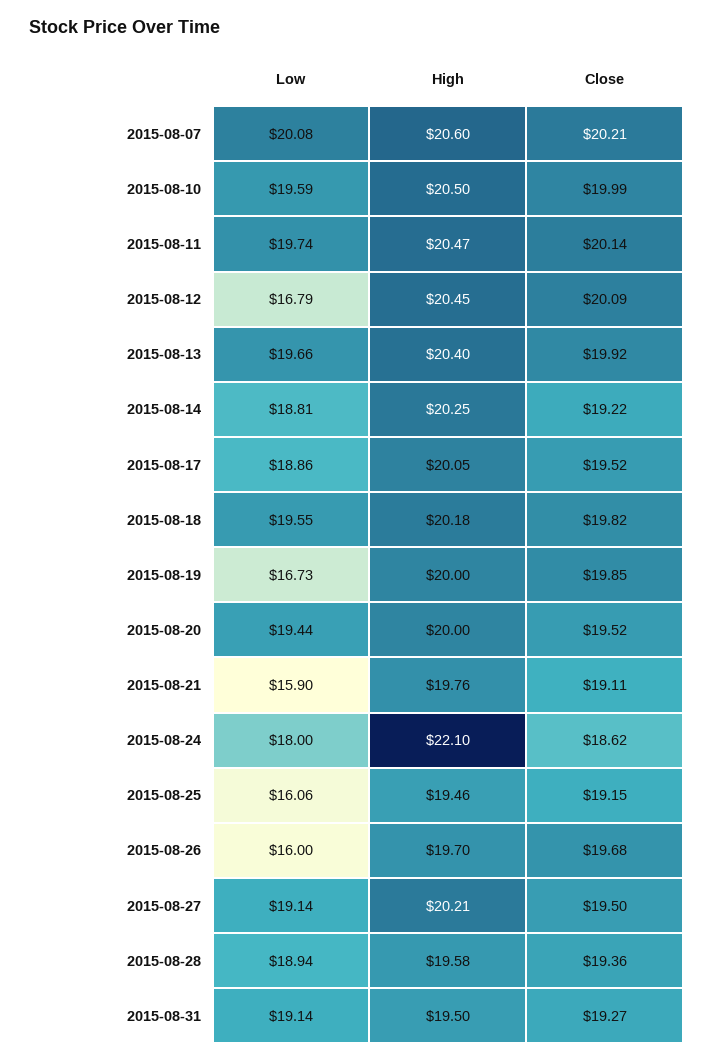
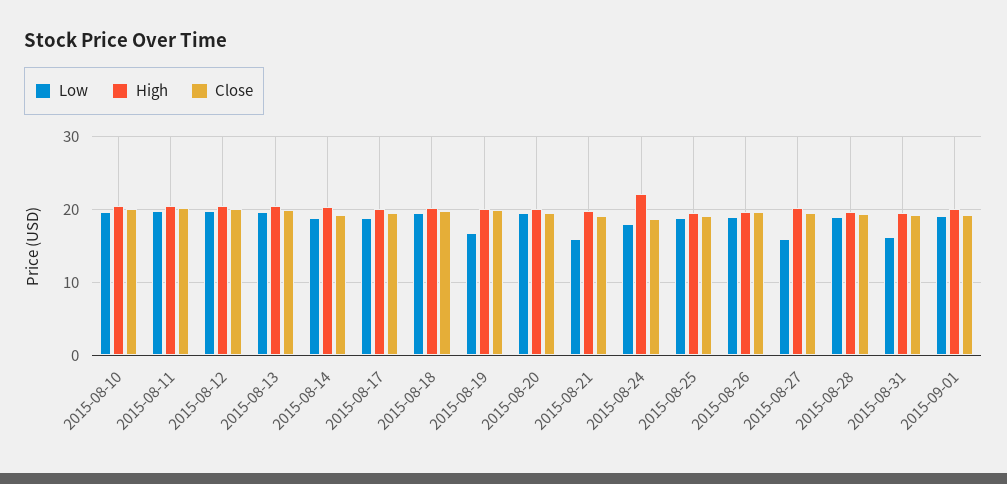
Low, 2015-08-07: 20.08 -> none
High, 2015-08-07: 20.6 -> none
Close, 2015-08-07: 20.21 -> none
Low, 2015-08-12: 16.79 -> 20
Low, 2015-08-25: 16.06 -> 19
Low, 2015-08-26: 16 -> 19
Low, 2015-08-27: 19.14 -> 16
Low, 2015-08-31: 19.14 -> 16
Low, 2015-09-01: none -> 19
High, 2015-09-01: none -> 20
Close, 2015-09-01: none -> 19

